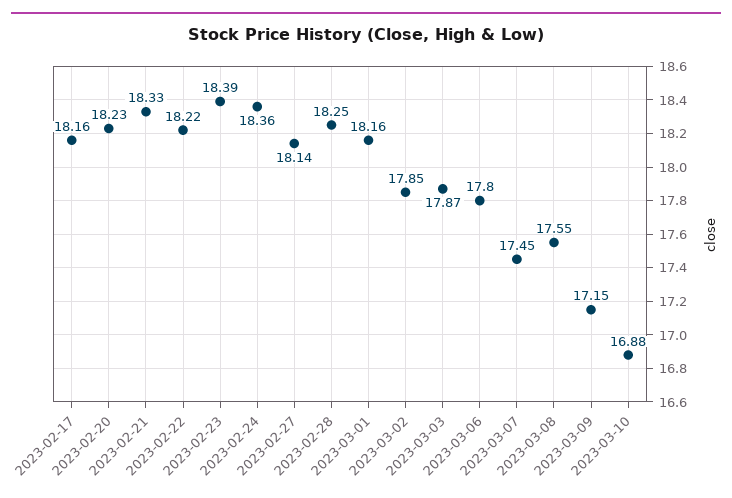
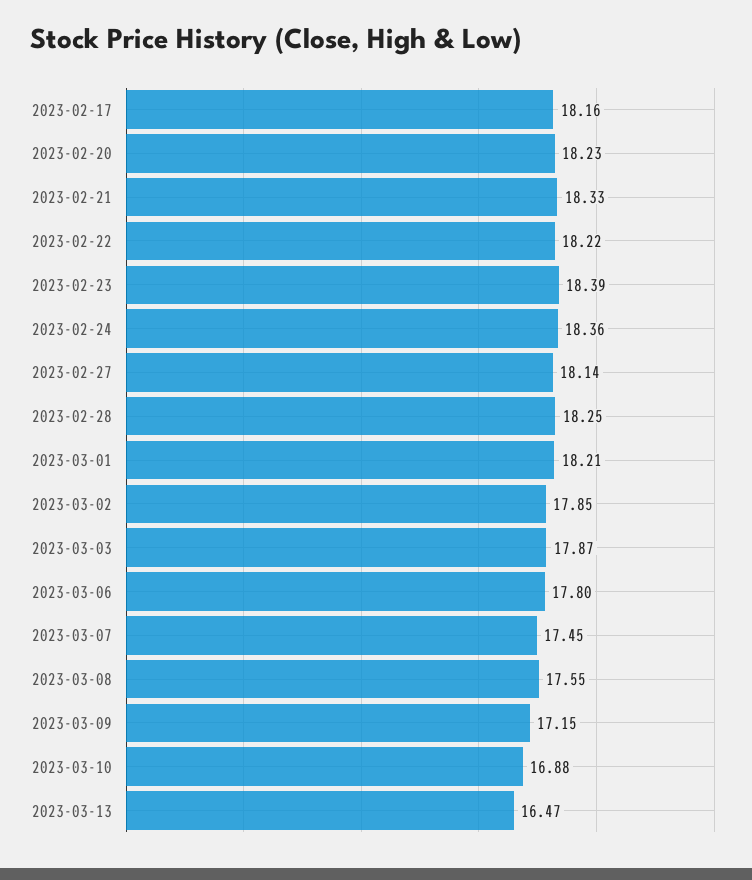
2023-03-01: 18.16 -> 18.21
2023-03-13: none -> 16.47

